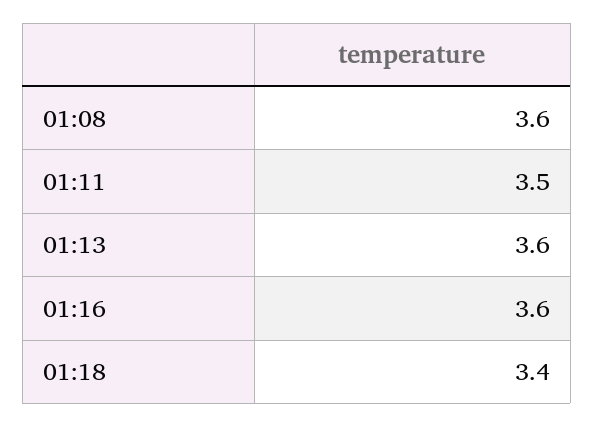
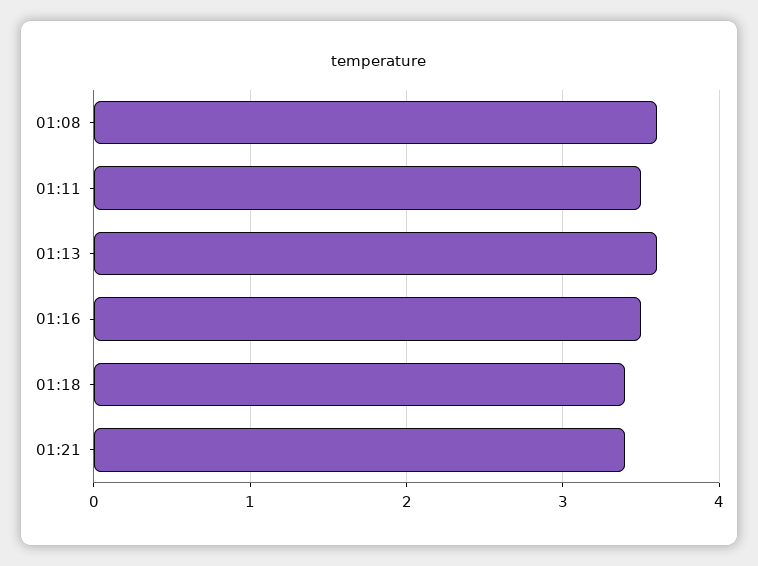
01:16: 3.6 -> 3.5
01:21: none -> 3.4

